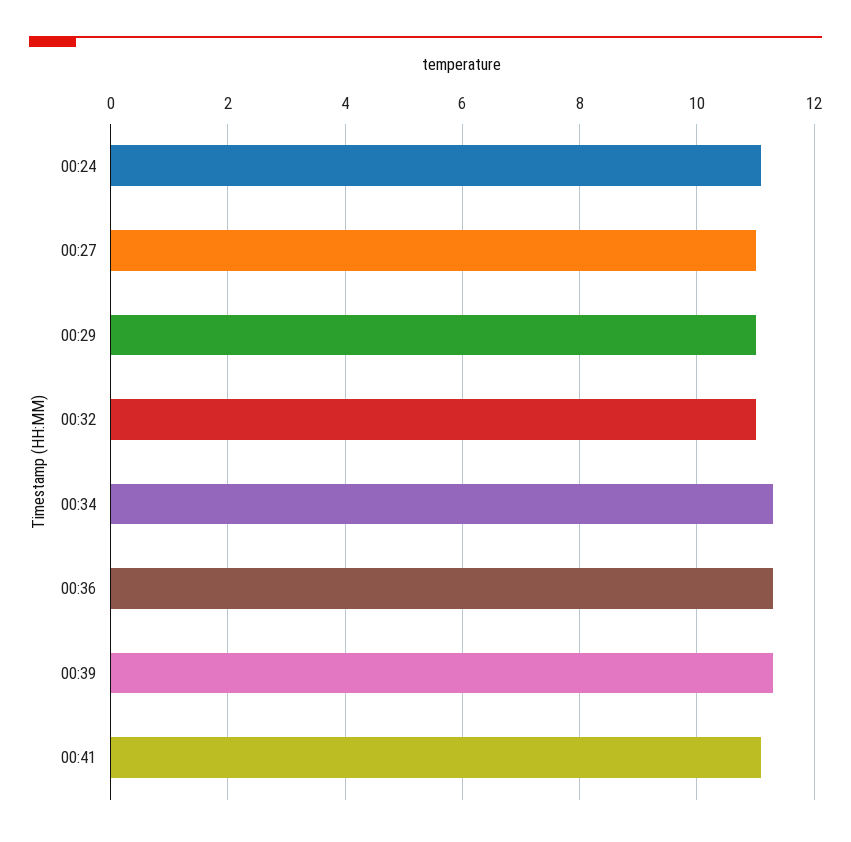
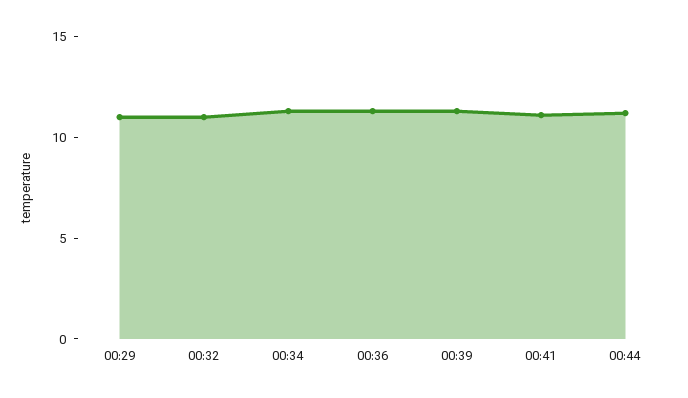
00:24: 11 -> none
00:27: 11 -> none
00:44: none -> 11

